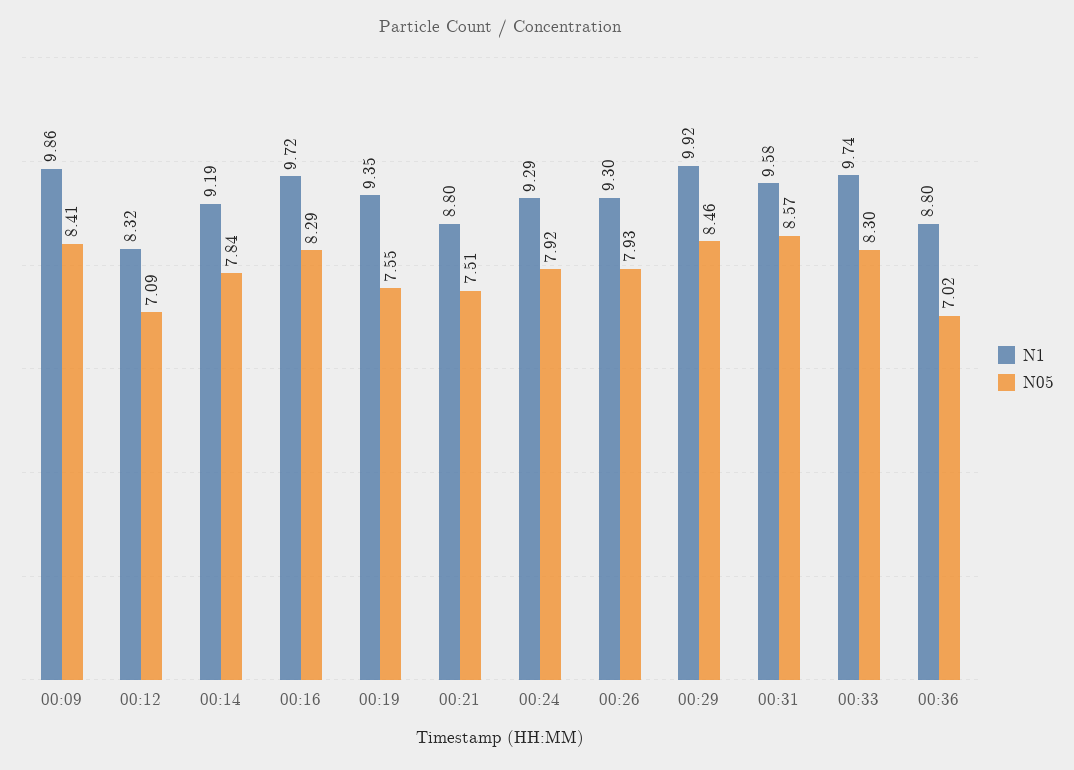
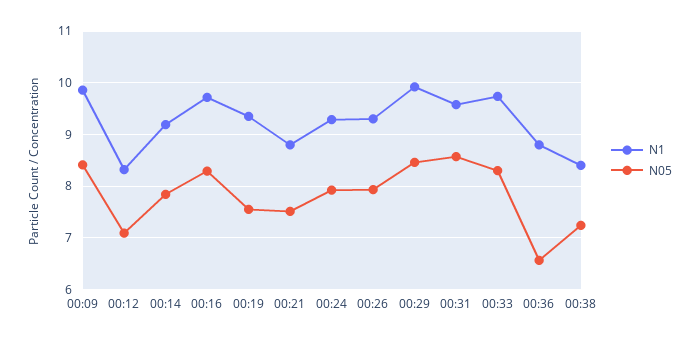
N05, 00:36: 7.02 -> 6.6
N1, 00:38: none -> 8.4
N05, 00:38: none -> 7.2

